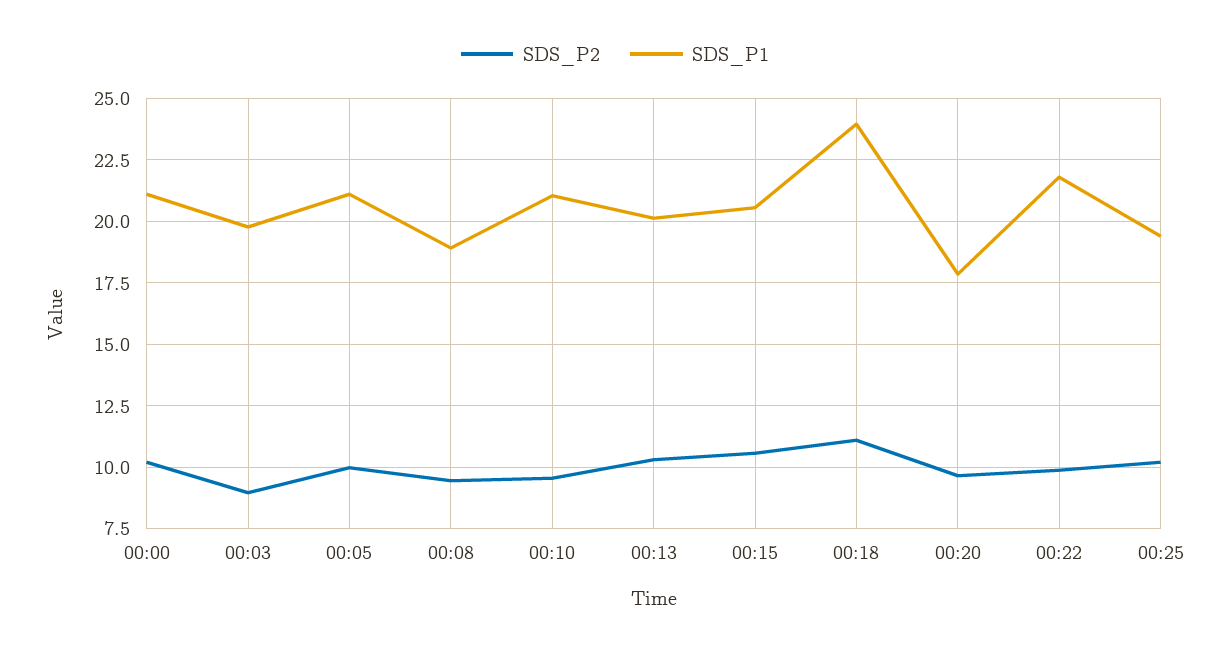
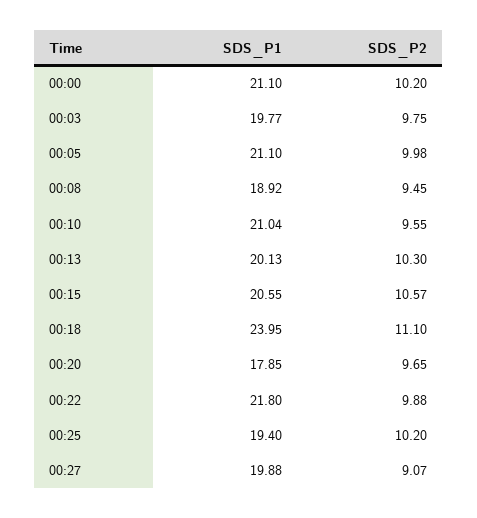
SDS_P2, 00:03: 9 -> 9.75
SDS_P1, 00:27: none -> 19.88
SDS_P2, 00:27: none -> 9.07

